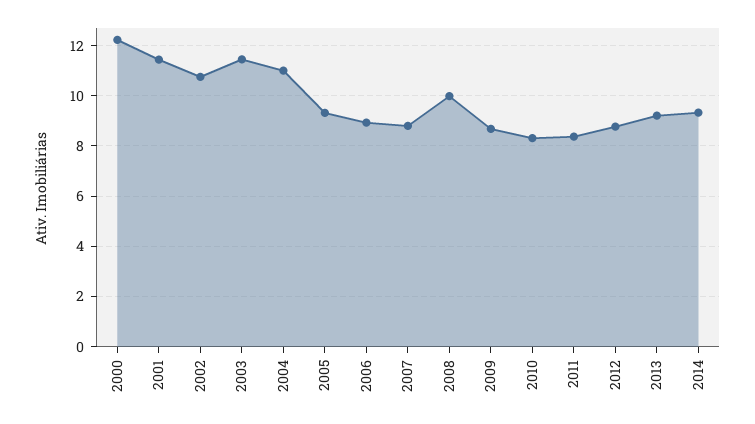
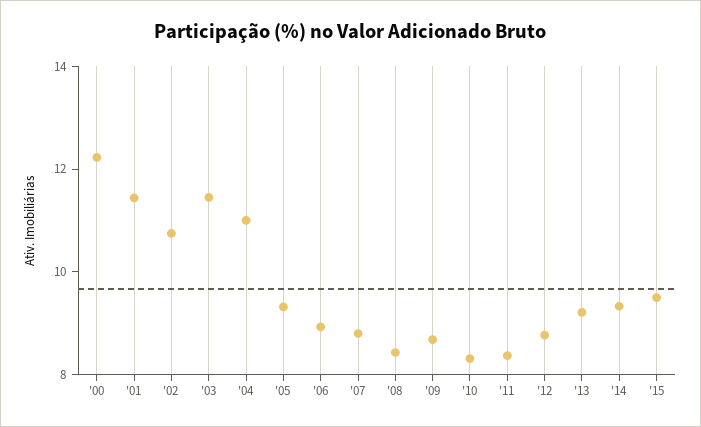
2008: 10 -> 8.5
'15: none -> 9.5

